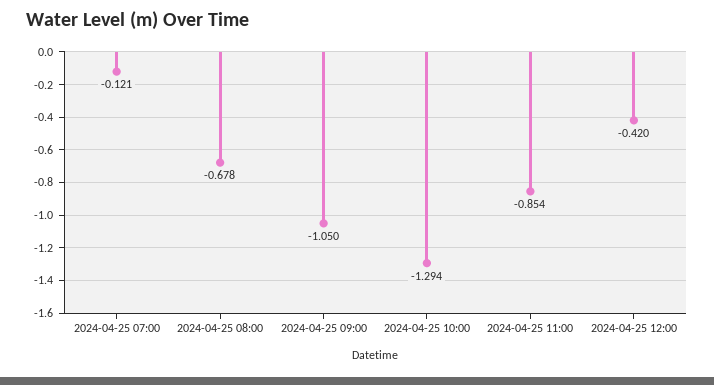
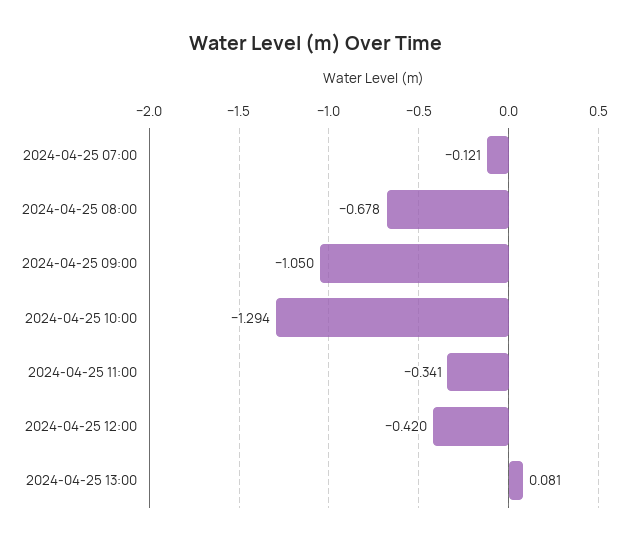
2024-04-25 11:00: -0.854 -> -0.341
2024-04-25 13:00: none -> 0.081

